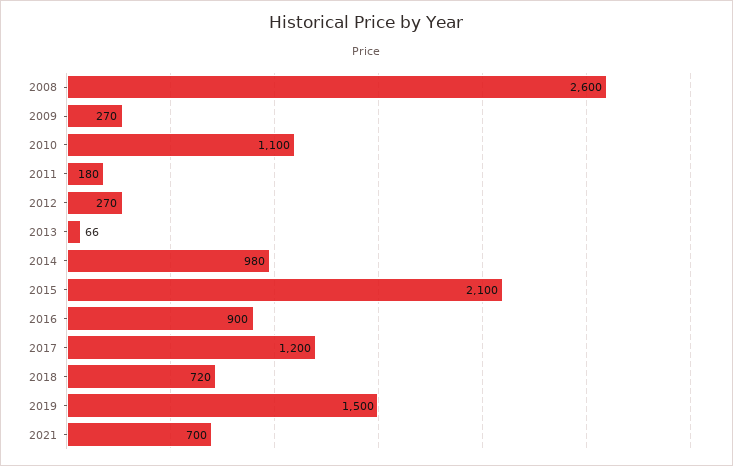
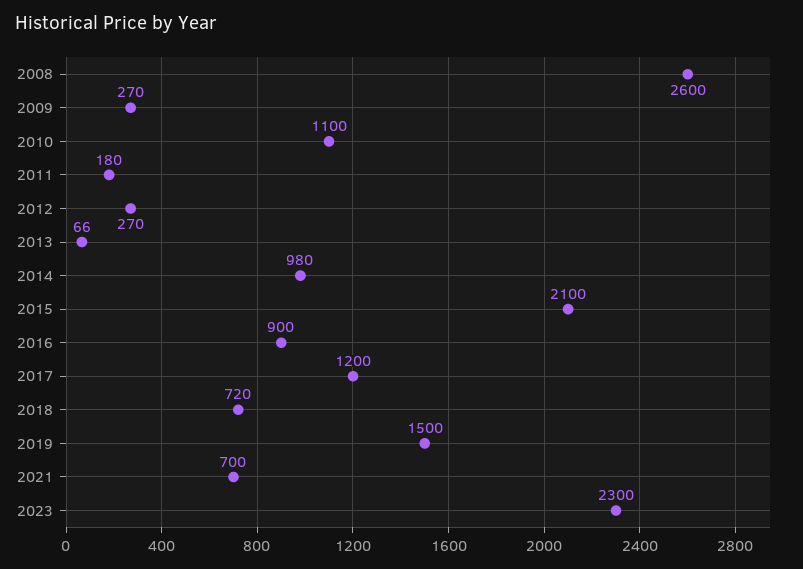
2023: none -> 2300

